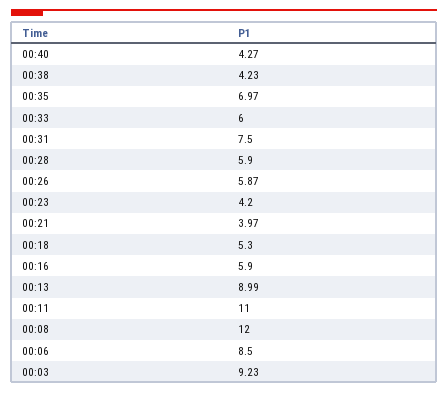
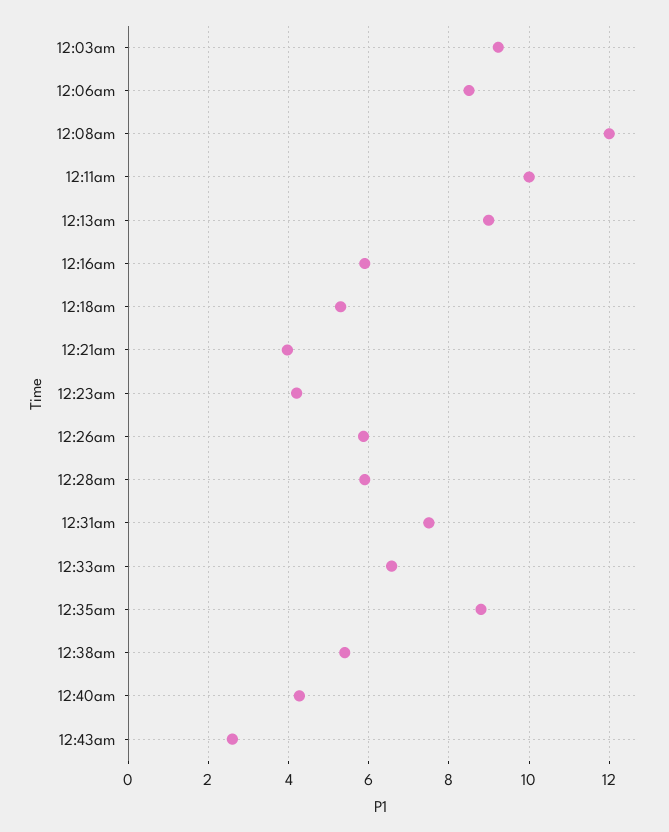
00:38: 4.23 -> 5.4
00:35: 6.97 -> 8.8
00:33: 6 -> 6.6
00:11: 11 -> 10
12:43am: none -> 2.6

